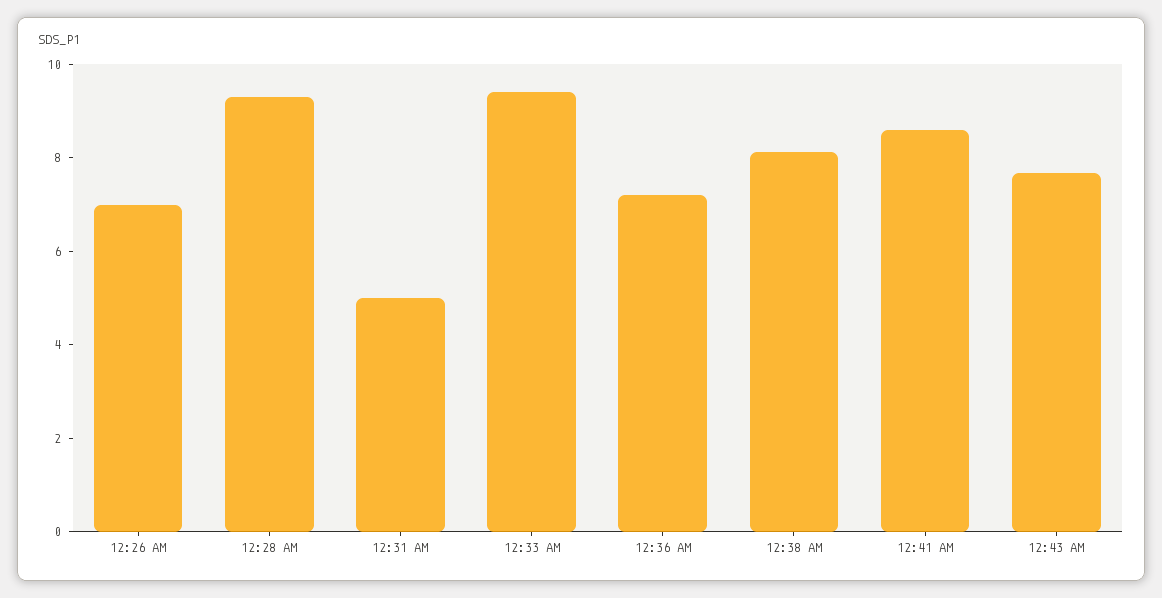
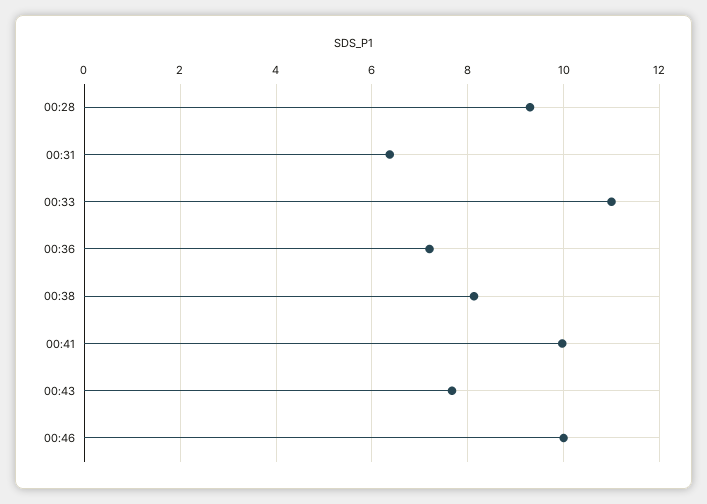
12:26 AM: 7 -> none
12:31 AM: 5 -> 6.4
12:33 AM: 9.5 -> 11
12:41 AM: 8.5 -> 10
00:46: none -> 10

